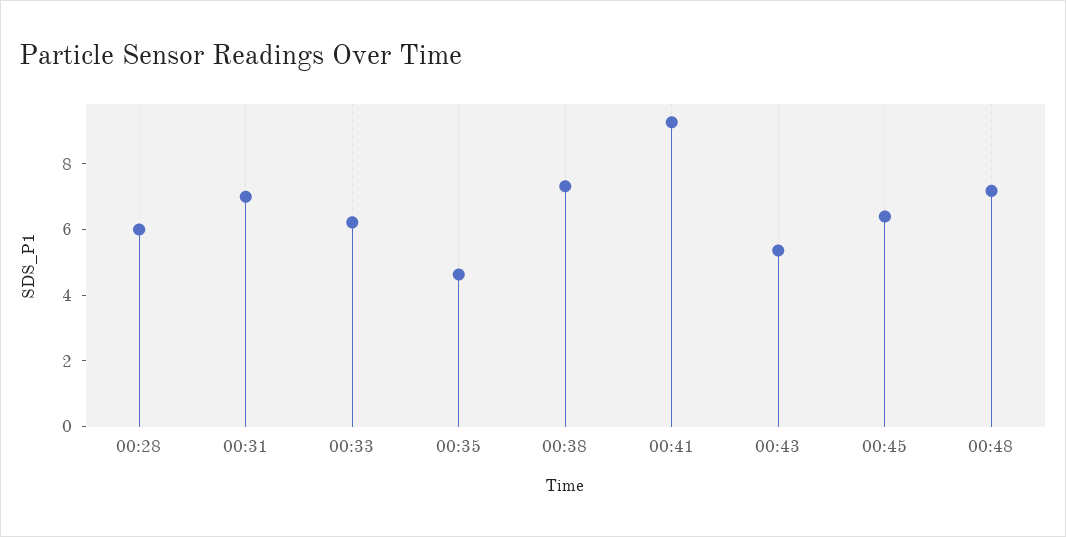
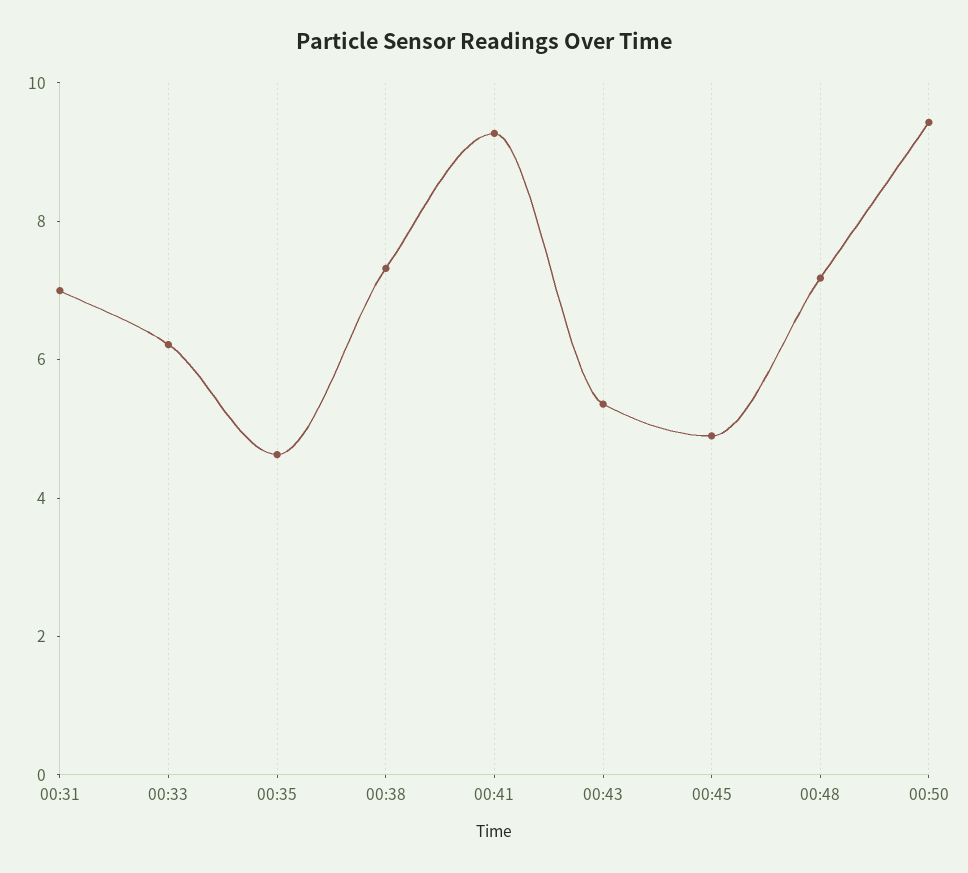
00:28: 6 -> none
00:45: 6.5 -> 5
00:50: none -> 9.5

